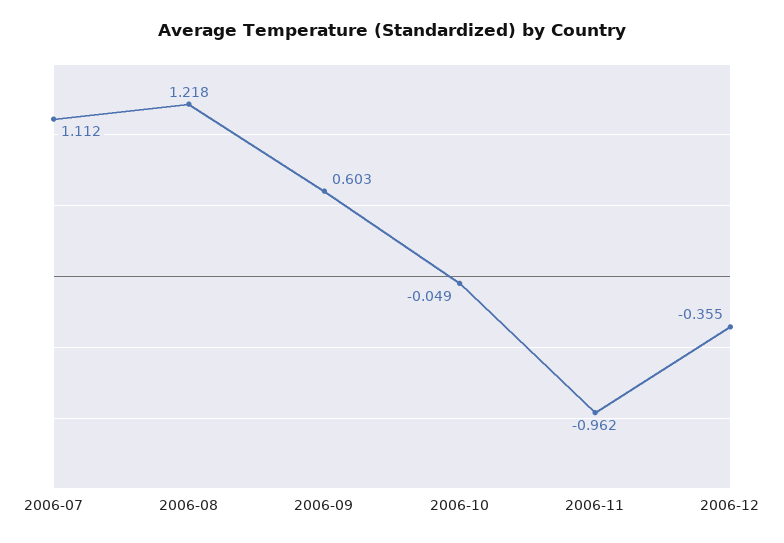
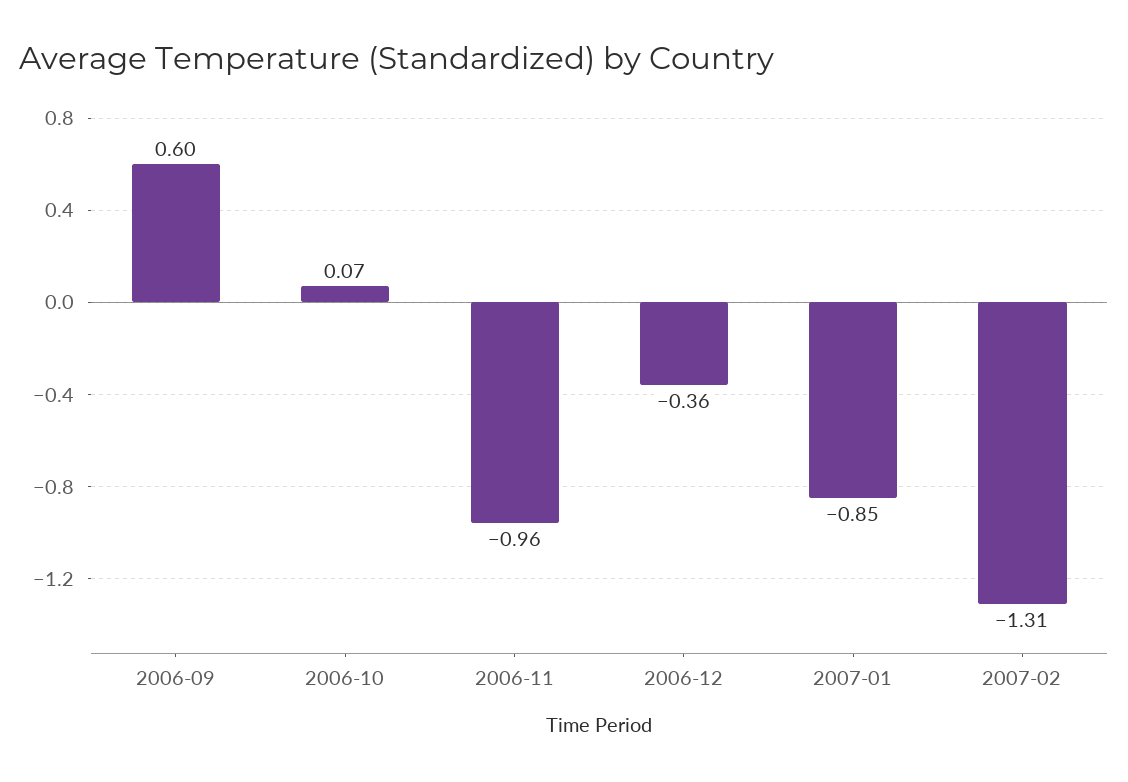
2006-07: 1.112 -> none
2006-08: 1.218 -> none
2006-10: -0.049 -> 0.07
2007-01: none -> -0.85
2007-02: none -> -1.31

